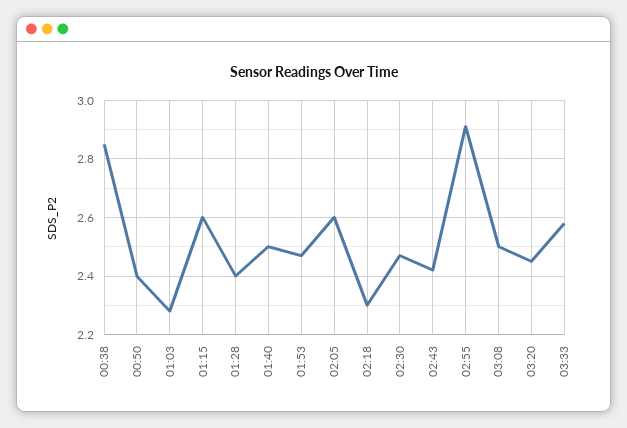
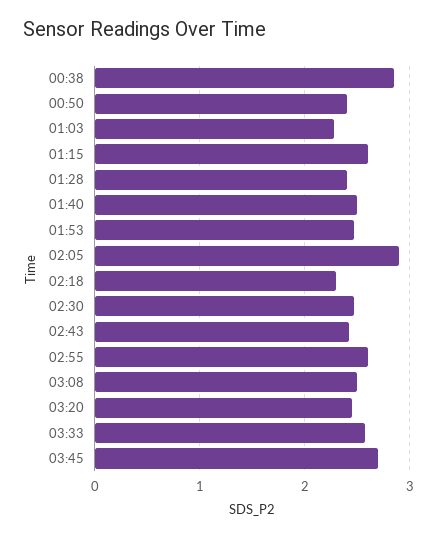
02:05: 2.6 -> 2.9
02:55: 2.9 -> 2.6
03:45: none -> 2.7

